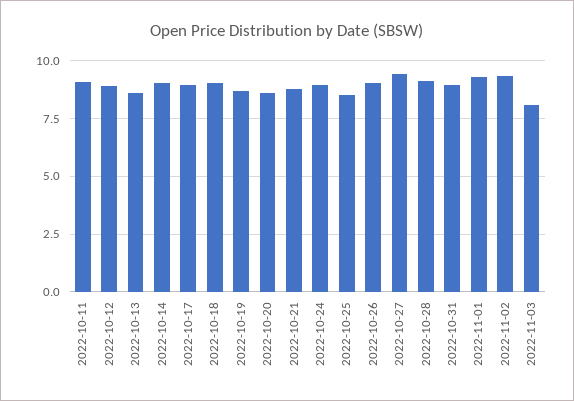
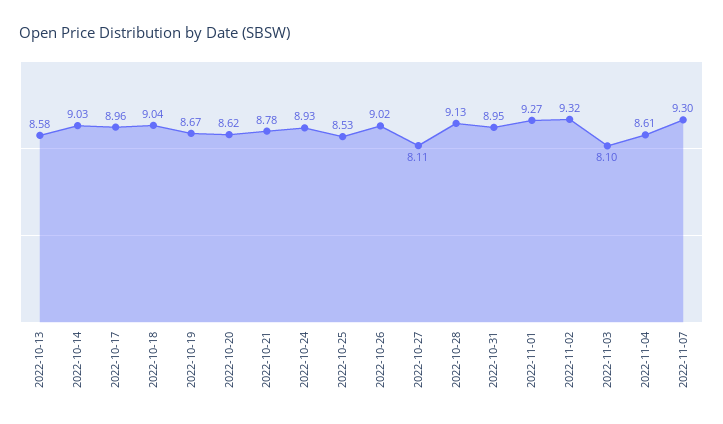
2022-10-11: 9 -> none
2022-10-12: 9 -> none
2022-10-27: 9.5 -> 8.11
2022-11-04: none -> 8.61
2022-11-07: none -> 9.3

